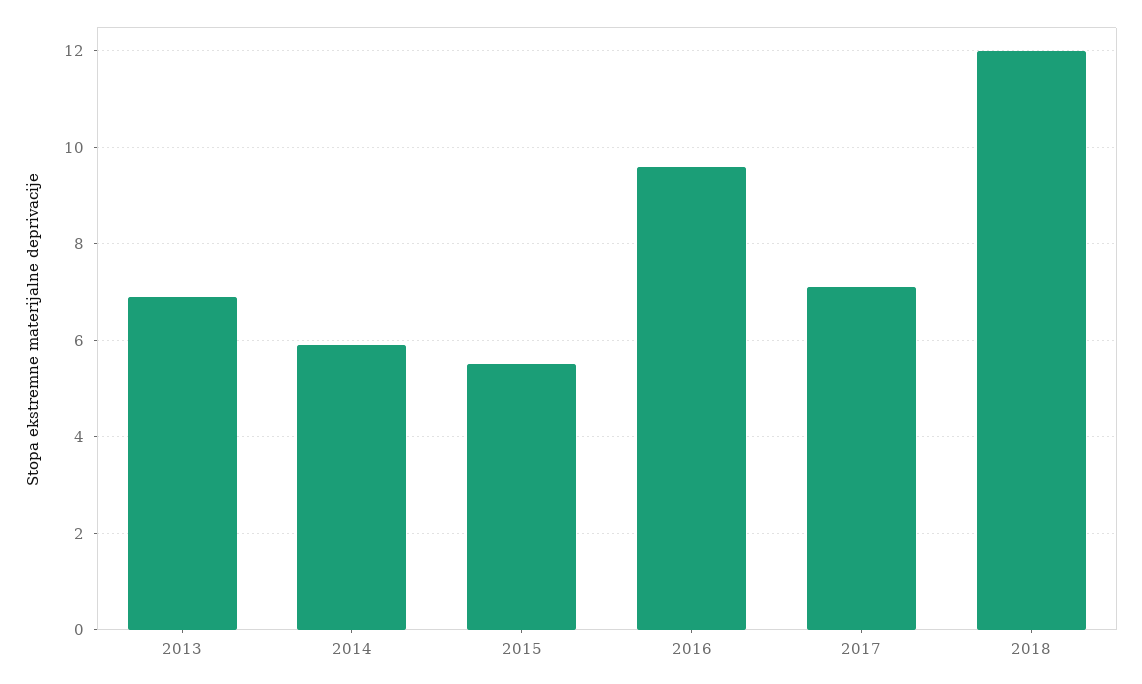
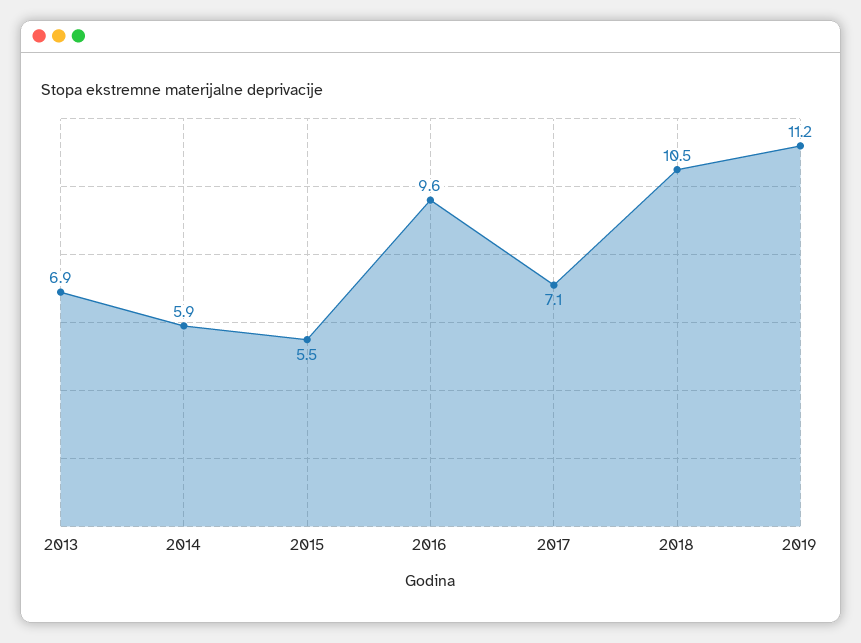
2018: 12 -> 10.5
2019: none -> 11.2

